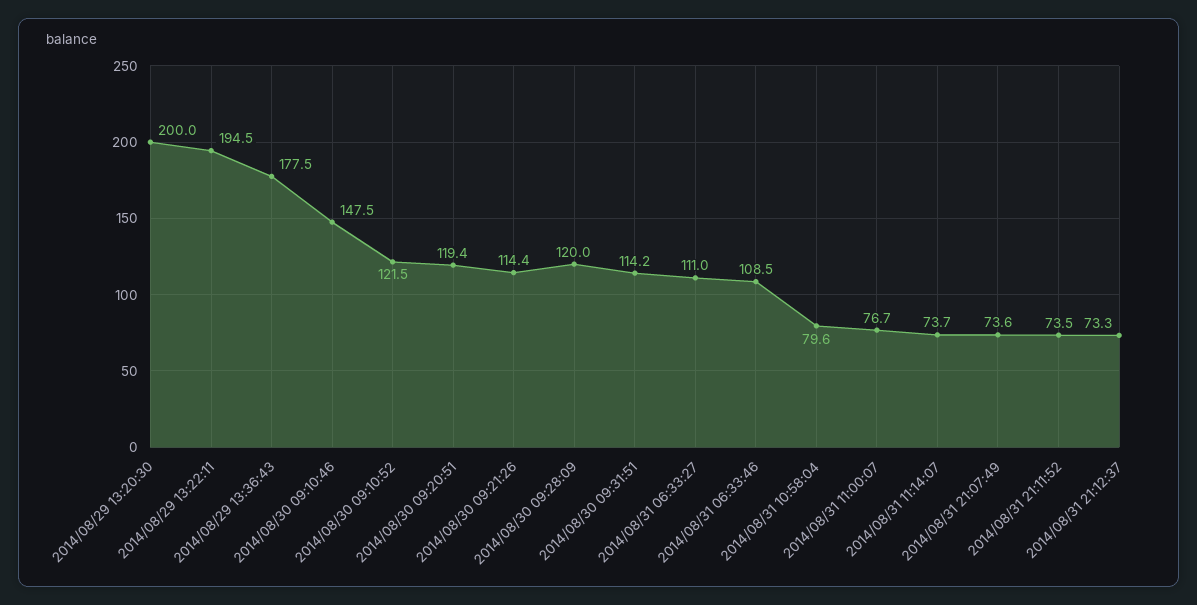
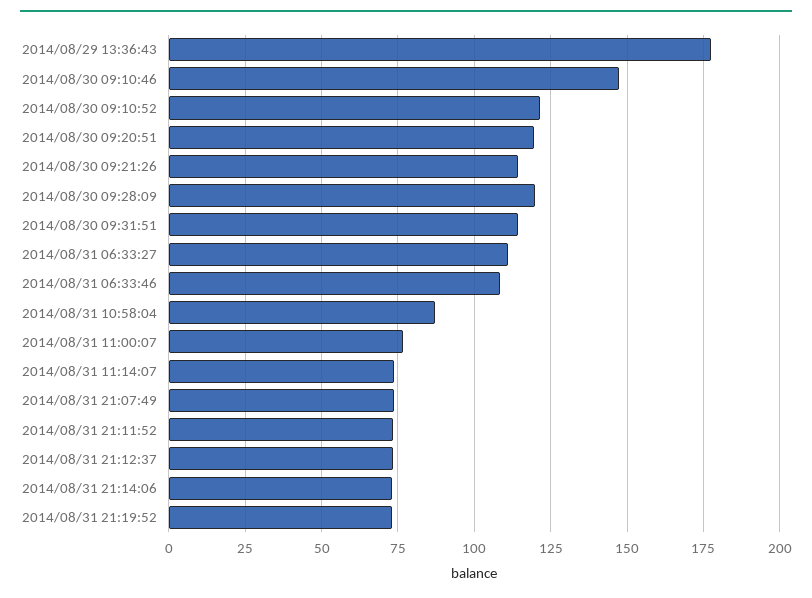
2014/08/29 13:20:30: 200 -> none
2014/08/29 13:22:11: 194.5 -> none
2014/08/31 10:58:04: 79.6 -> 87.5
2014/08/31 21:14:06: none -> 72.5
2014/08/31 21:19:52: none -> 72.5

